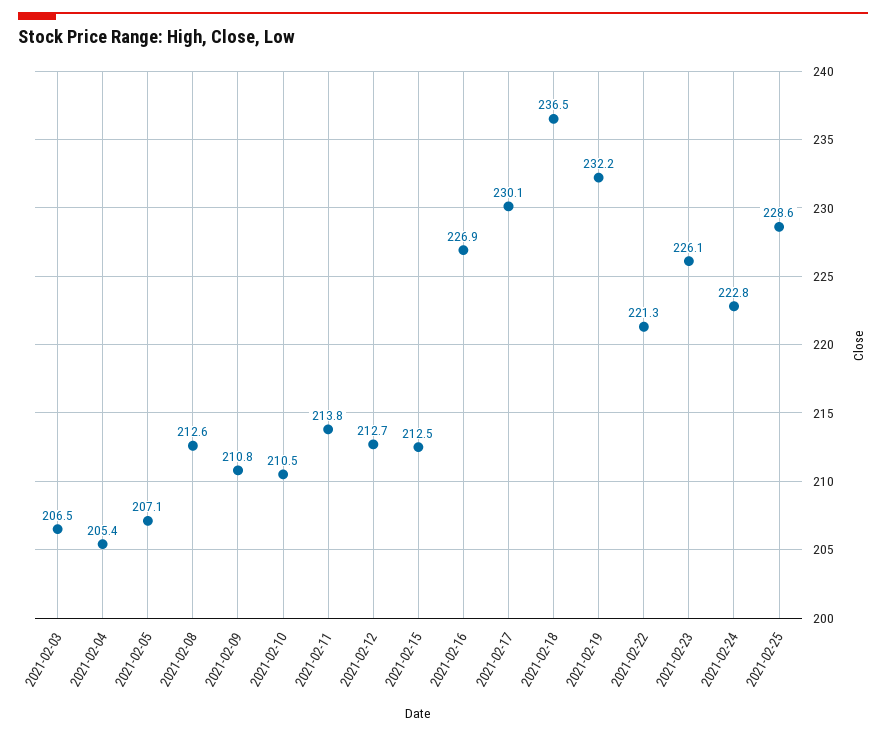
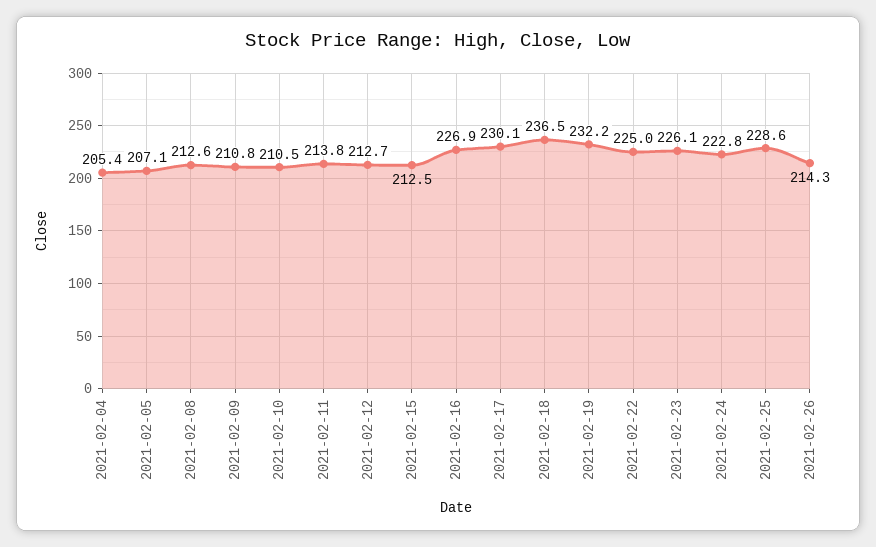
2021-02-03: 206.5 -> none
2021-02-22: 221.3 -> 225
2021-02-26: none -> 214.3

